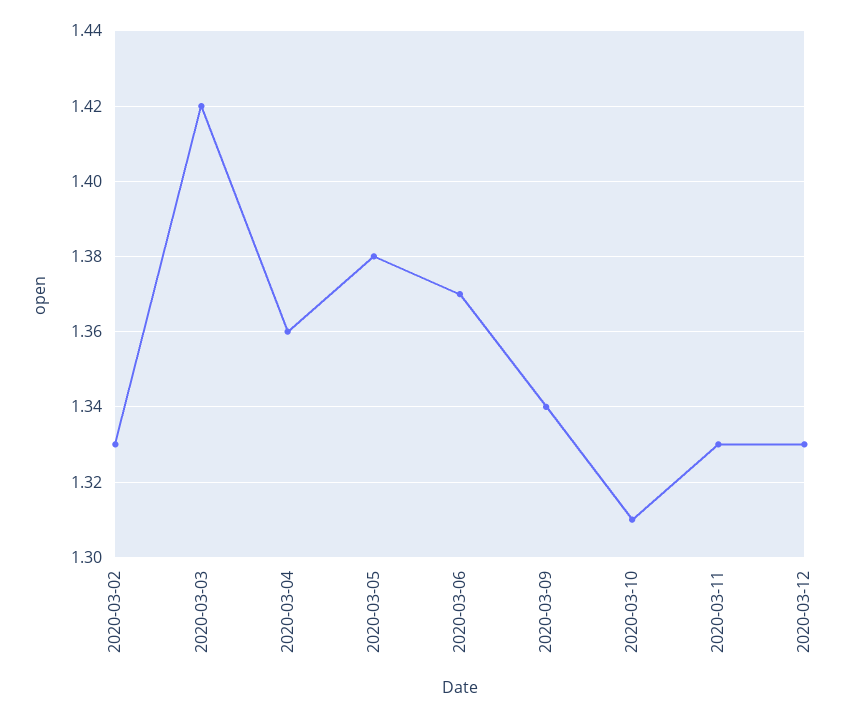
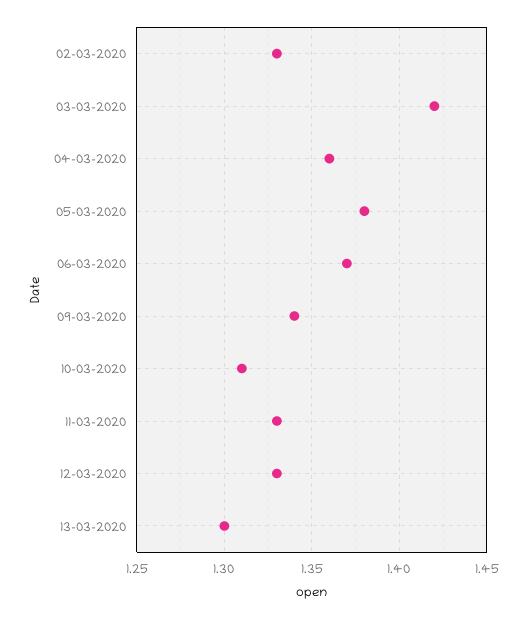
13-03-2020: none -> 1.3

